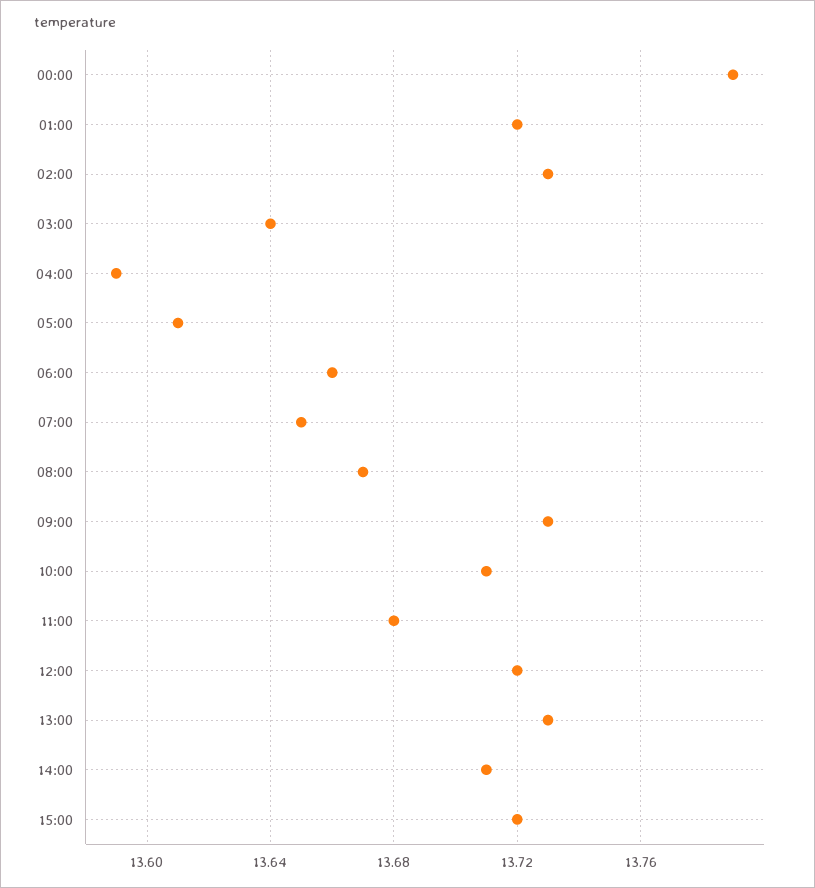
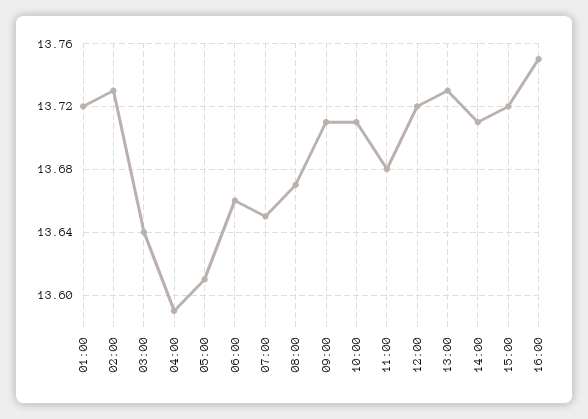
00:00: 13.79 -> none
09:00: 13.73 -> 13.71
16:00: none -> 13.75

